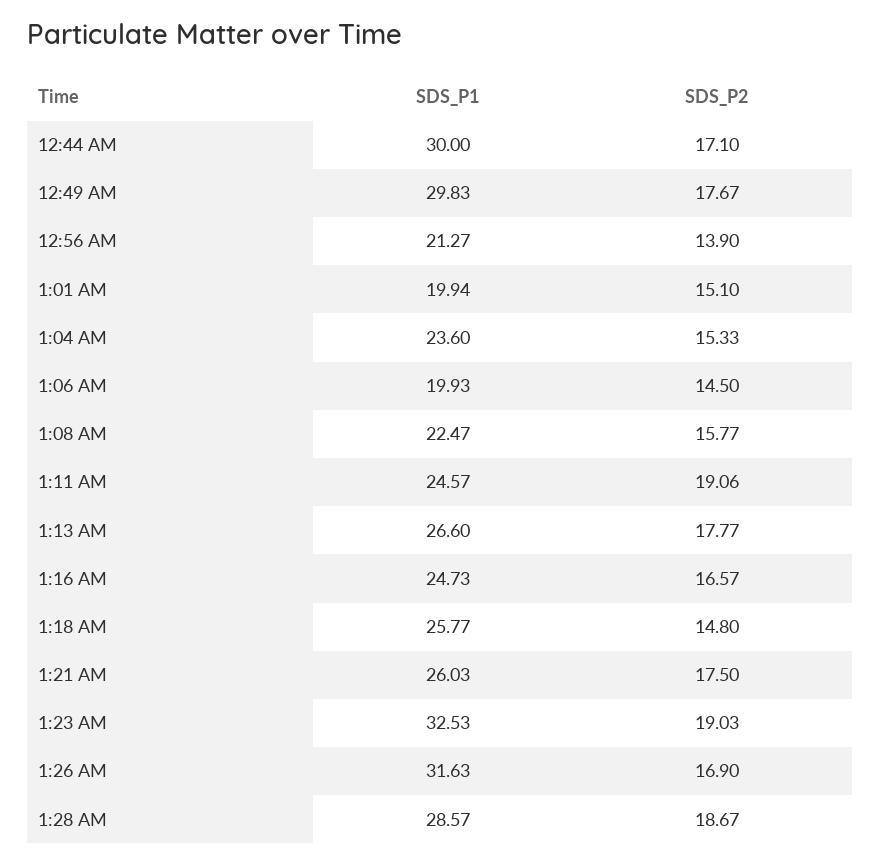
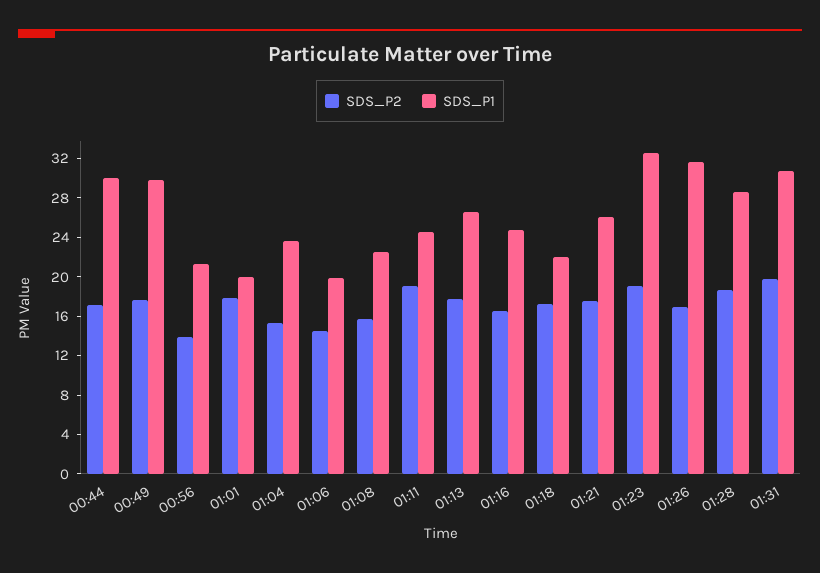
SDS_P2, 1:01 AM: 15.1 -> 18
SDS_P1, 1:18 AM: 25.77 -> 22
SDS_P2, 1:18 AM: 14.8 -> 17
SDS_P2, 01:31: none -> 20
SDS_P1, 01:31: none -> 31

